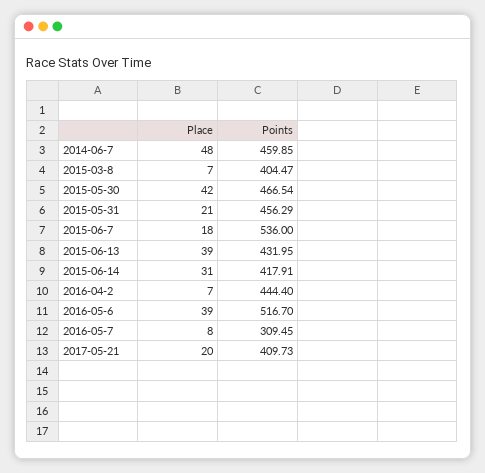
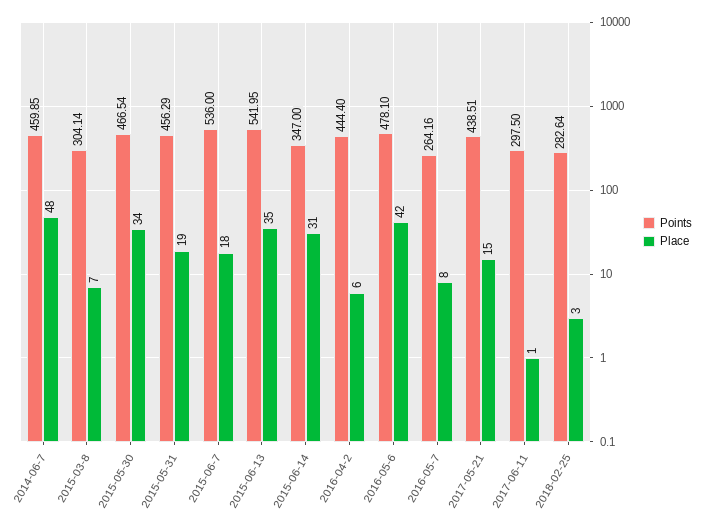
Points, 2015-03-8: 404.47 -> 304.14
Place, 2015-05-30: 42 -> 34
Place, 2015-05-31: 21 -> 19
Place, 2015-06-13: 39 -> 35
Points, 2015-06-13: 431.95 -> 541.95
Points, 2015-06-14: 417.91 -> 347
Place, 2016-04-2: 7 -> 6
Place, 2016-05-6: 39 -> 42
Points, 2016-05-6: 516.7 -> 478.1
Points, 2016-05-7: 309.45 -> 264.16
Place, 2017-05-21: 20 -> 15
Points, 2017-05-21: 409.73 -> 438.51
Points, 2017-06-11: none -> 297.5
Place, 2017-06-11: none -> 1
Points, 2018-02-25: none -> 282.64
Place, 2018-02-25: none -> 3

